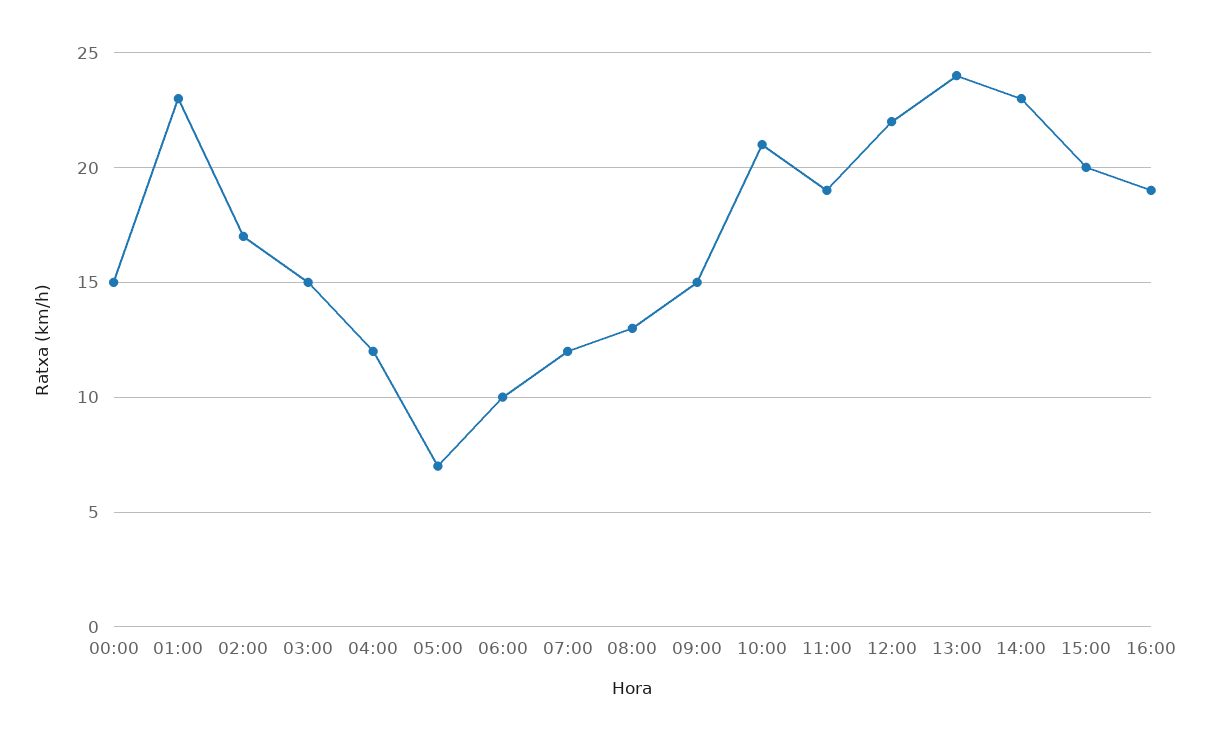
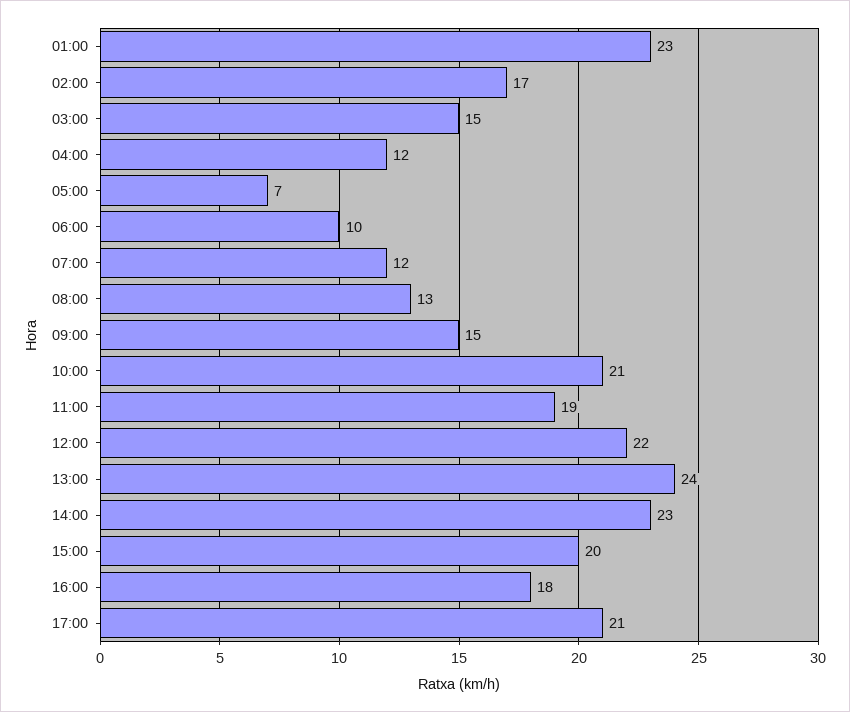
00:00: 15 -> none
16:00: 19 -> 18
17:00: none -> 21

